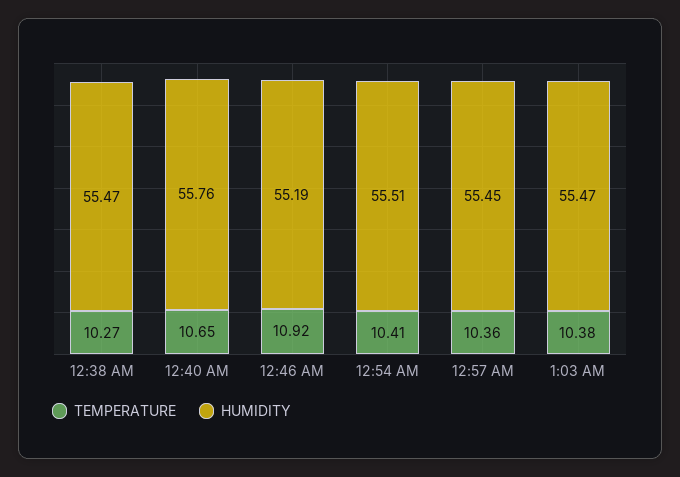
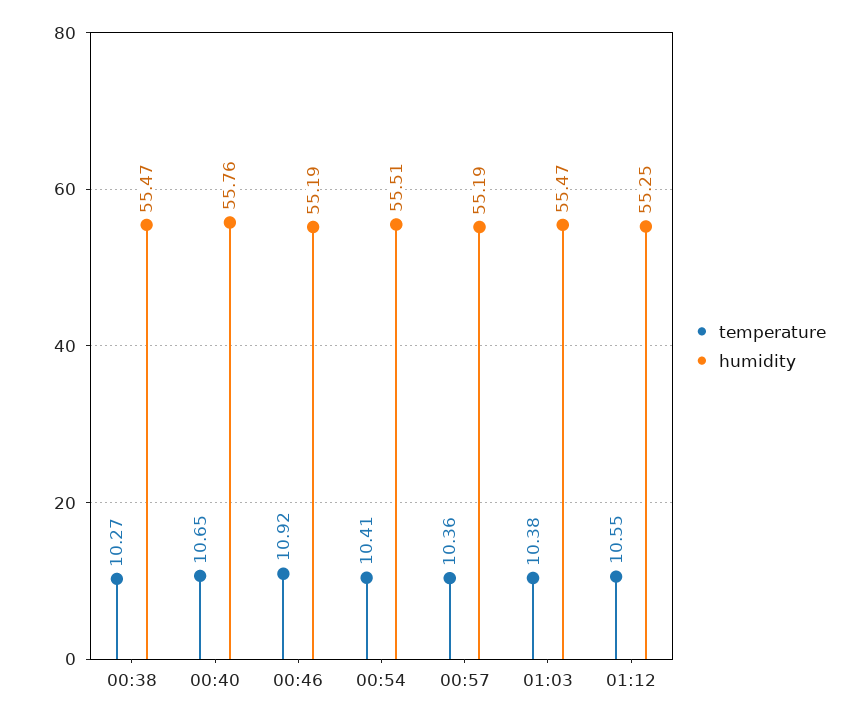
HUMIDITY, 12:57 AM: 55.45 -> 55.19
TEMPERATURE, 01:12: none -> 10.55
HUMIDITY, 01:12: none -> 55.25

